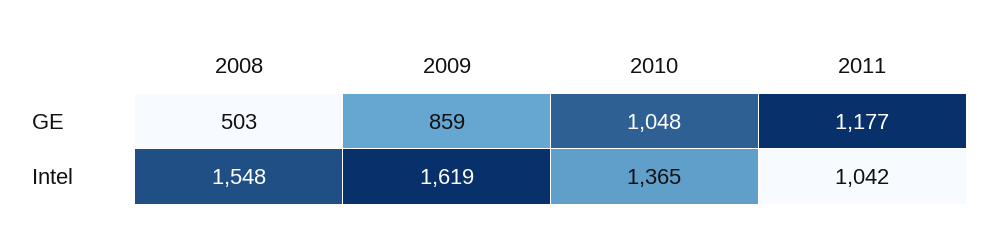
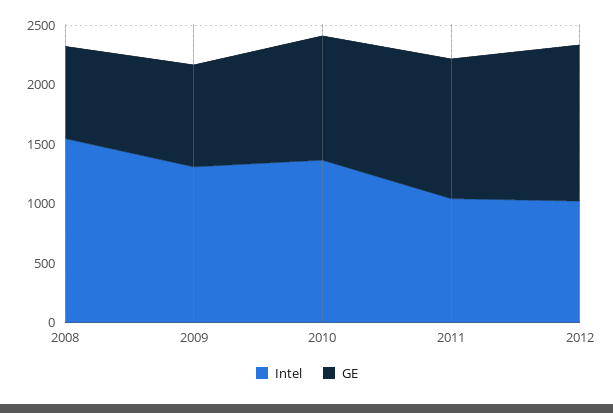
GE, 2008: 503 -> 800
Intel, 2009: 1619 -> 1300
Intel, 2012: none -> 1000
GE, 2012: none -> 1300

